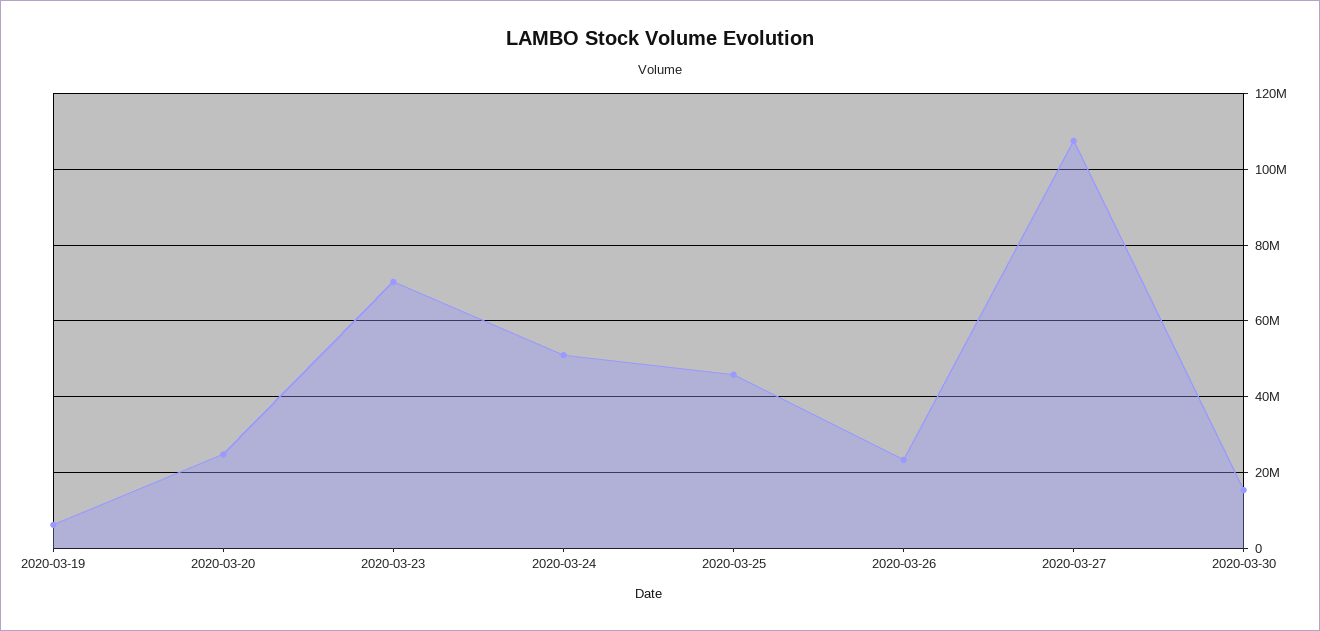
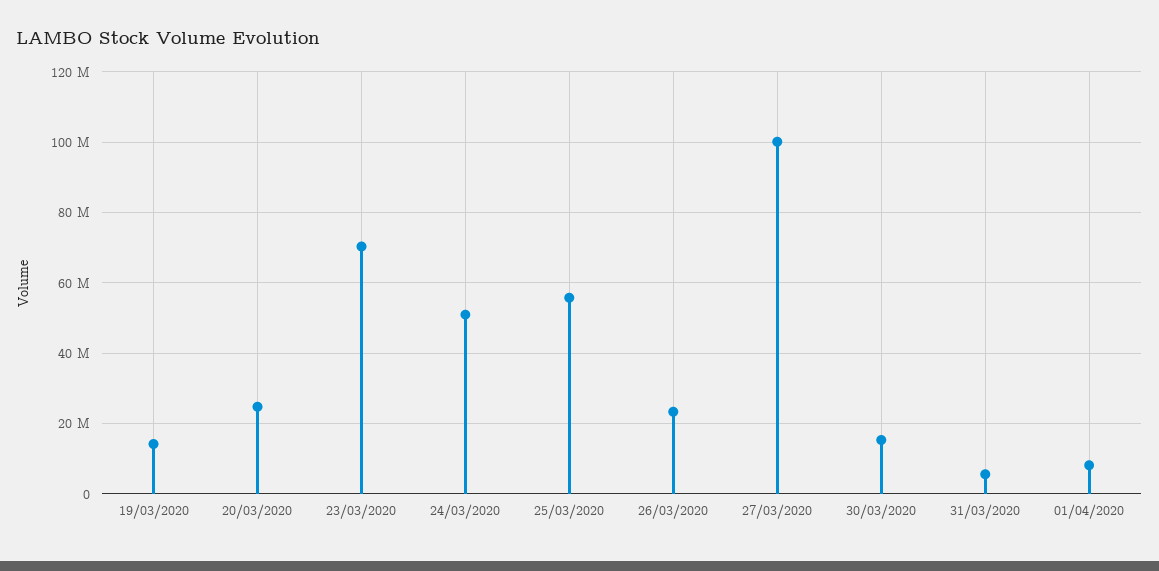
2020-03-19: 6000000 -> 14000000
2020-03-25: 46000000 -> 56000000
2020-03-27: 108000000 -> 100000000
31/03/2020: none -> 6000000
01/04/2020: none -> 8000000

